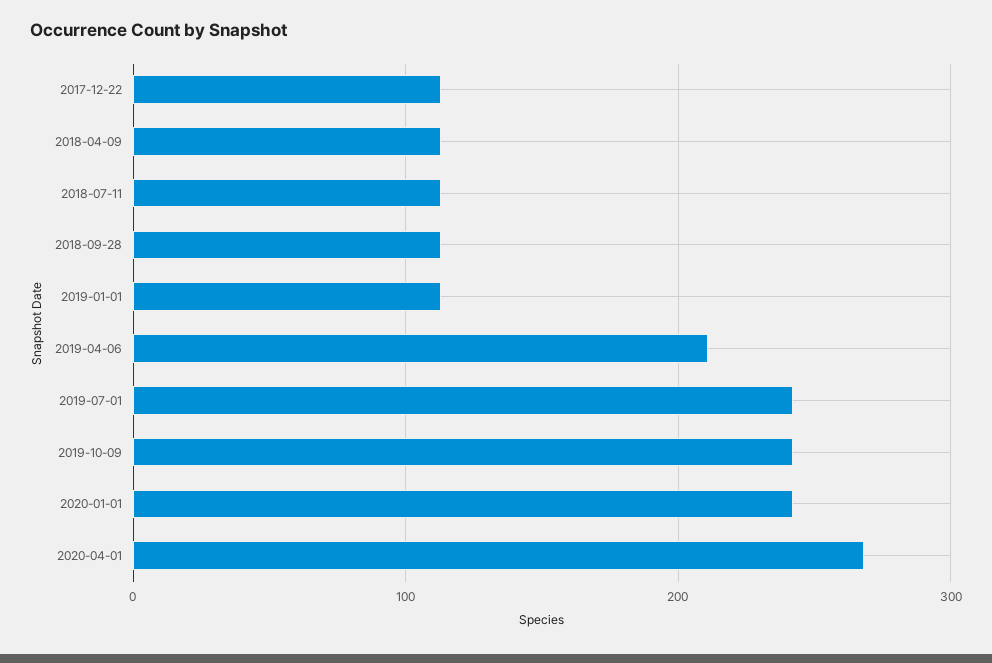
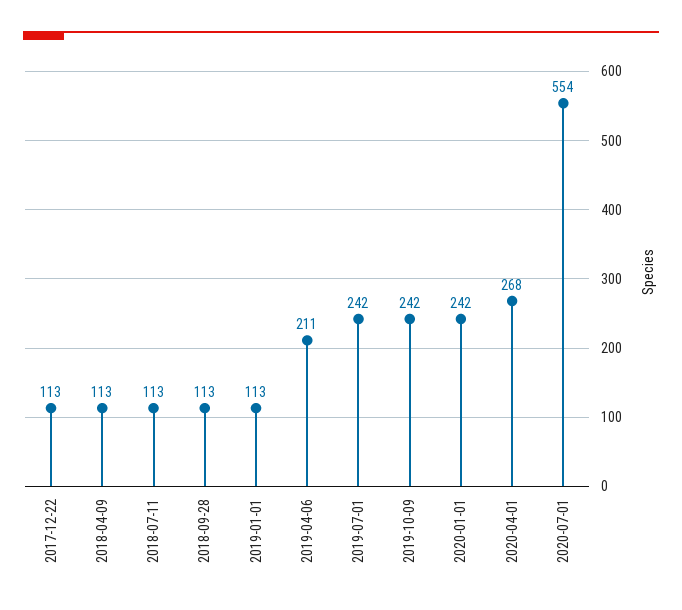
2020-07-01: none -> 554

